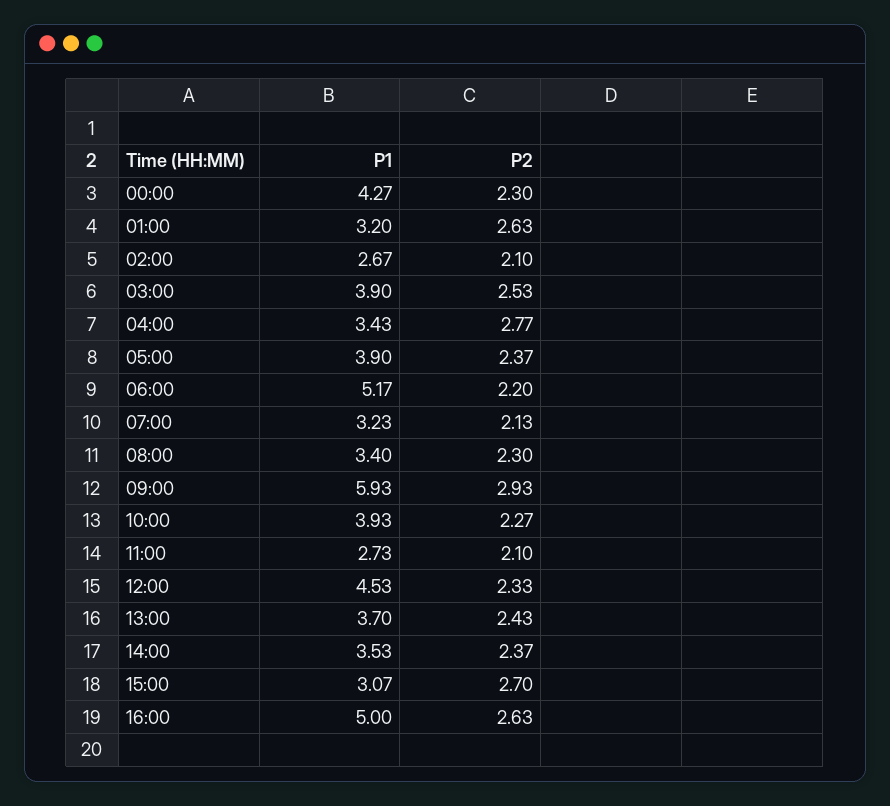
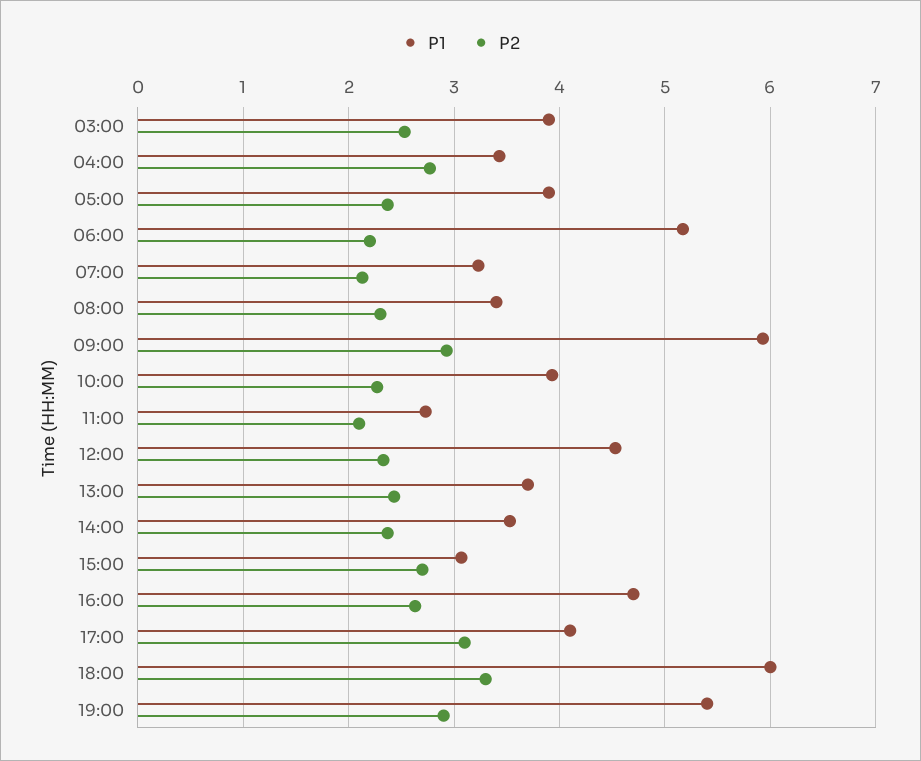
P1, 00:00: 4.27 -> none
P2, 00:00: 2.3 -> none
P1, 01:00: 3.2 -> none
P2, 01:00: 2.63 -> none
P1, 02:00: 2.67 -> none
P2, 02:00: 2.1 -> none
P1, 16:00: 5 -> 4.7
P1, 17:00: none -> 4.1
P2, 17:00: none -> 3.1
P1, 18:00: none -> 6
P2, 18:00: none -> 3.3
P1, 19:00: none -> 5.4
P2, 19:00: none -> 2.9

